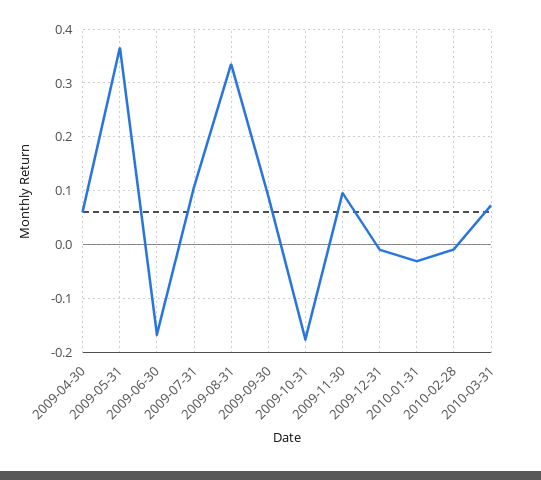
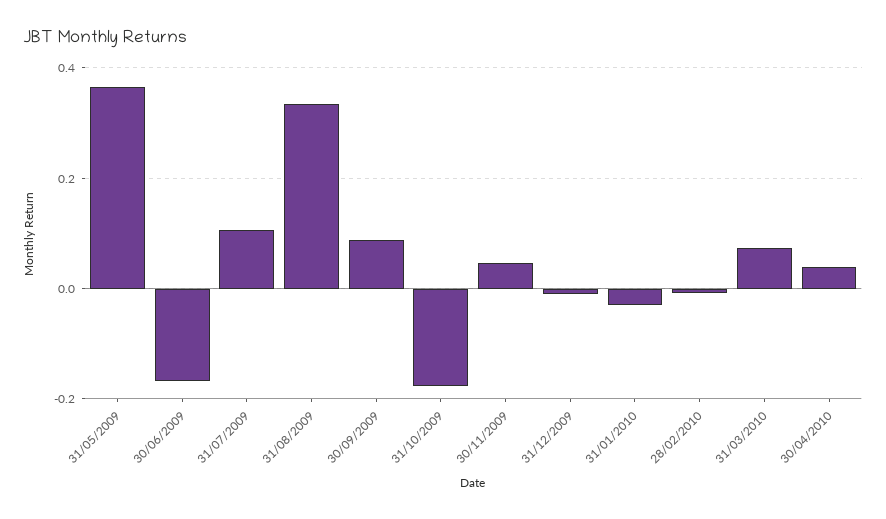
2009-04-30: 0.06 -> none
2009-11-30: 0.1 -> 0.04
30/04/2010: none -> 0.04

